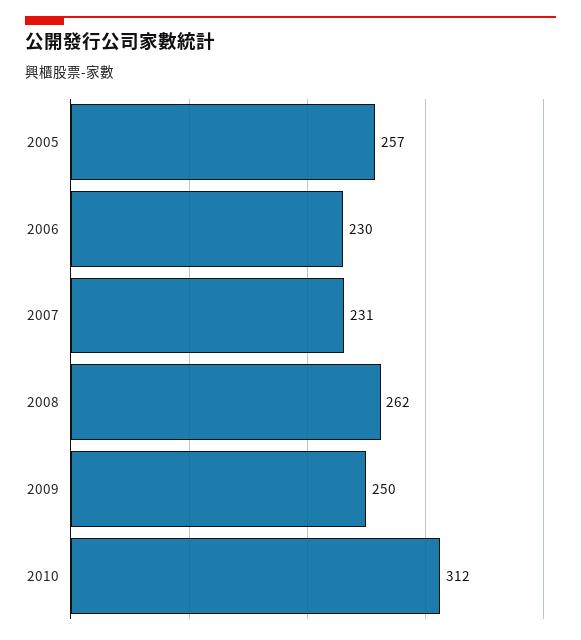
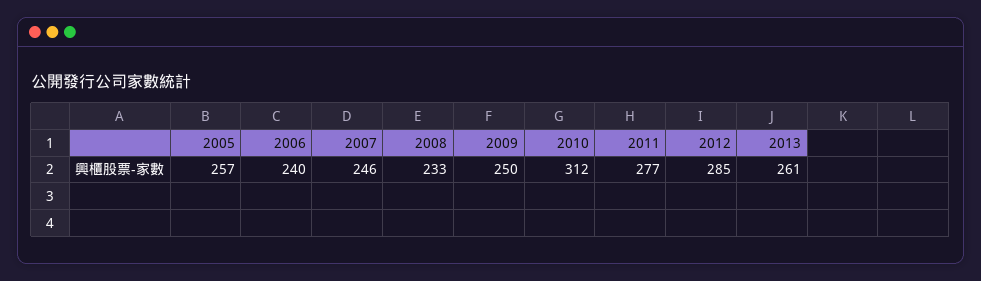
2006: 230 -> 240
2007: 231 -> 246
2008: 262 -> 233
2011: none -> 277
2012: none -> 285
2013: none -> 261

